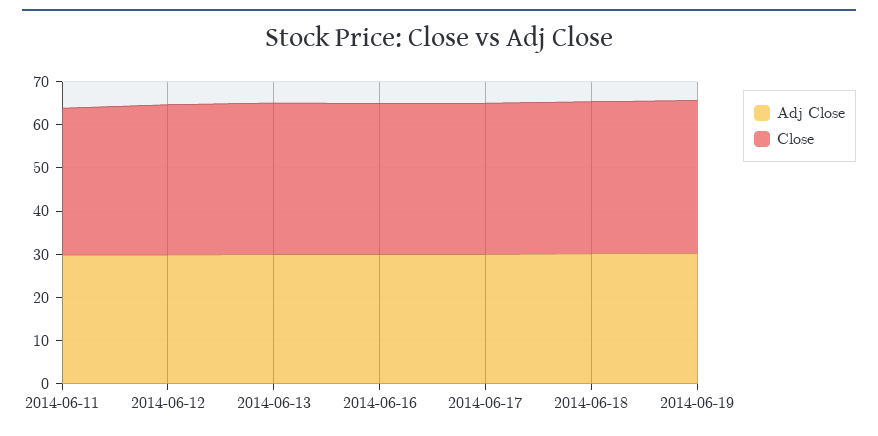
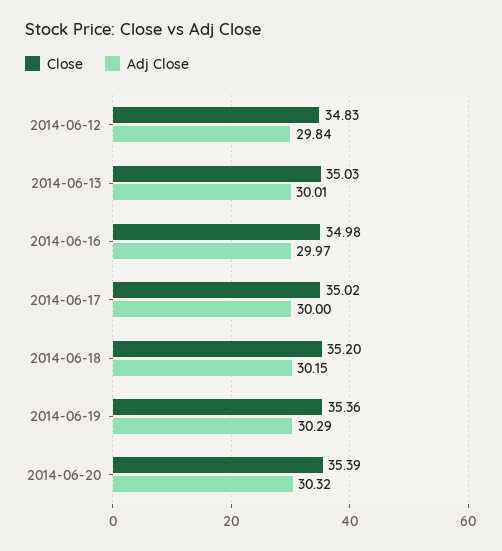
Adj Close, 2014-06-11: 30 -> none
Close, 2014-06-11: 34 -> none
Close, 2014-06-20: none -> 35.39
Adj Close, 2014-06-20: none -> 30.32

